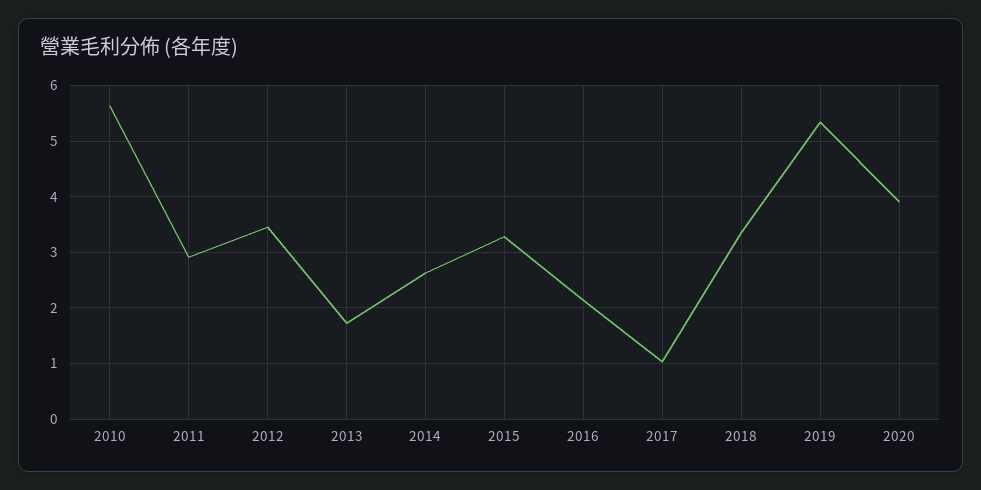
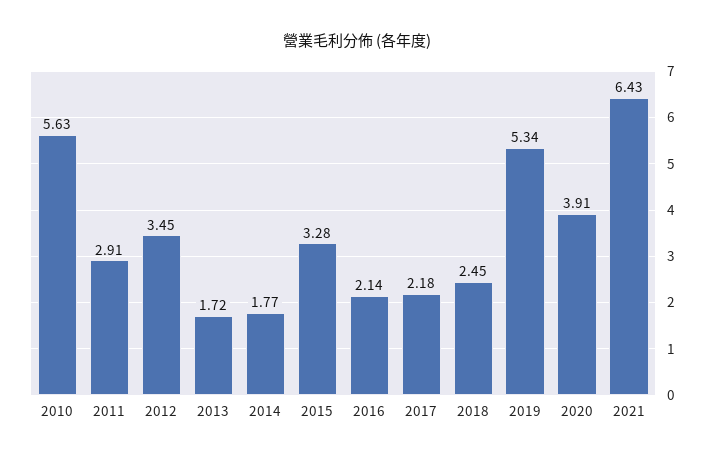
2014: 2.6 -> 1.77
2017: 1 -> 2.18
2018: 3.4 -> 2.45
2021: none -> 6.43

